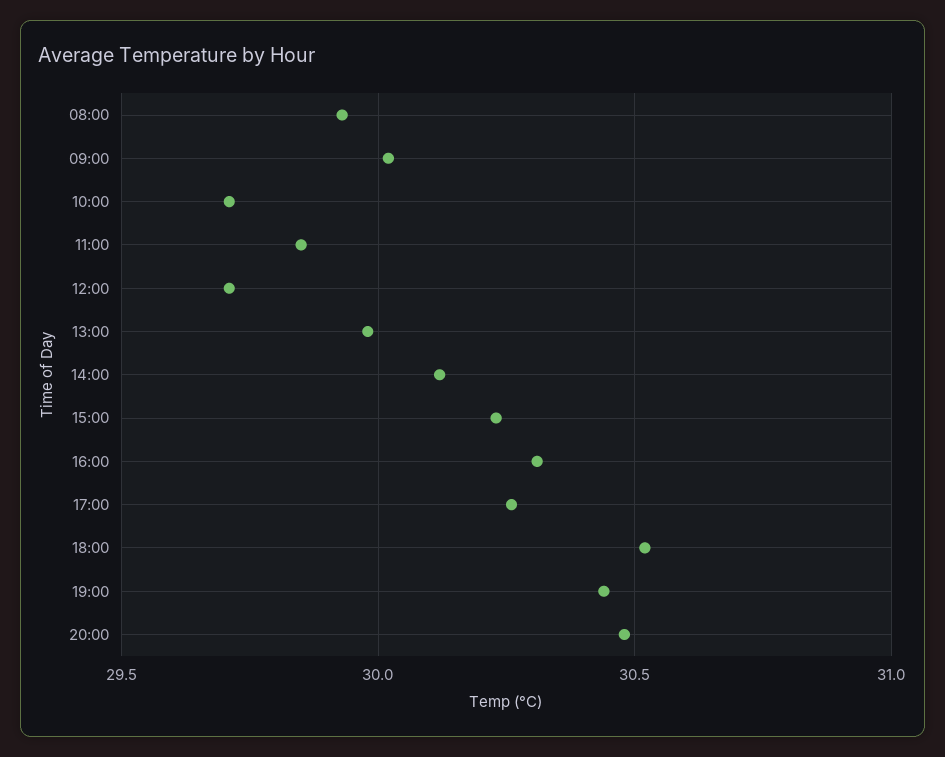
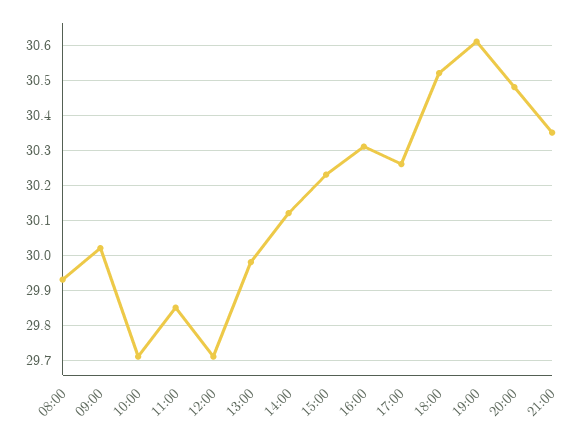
19:00: 30.45 -> 30.6
21:00: none -> 30.35

